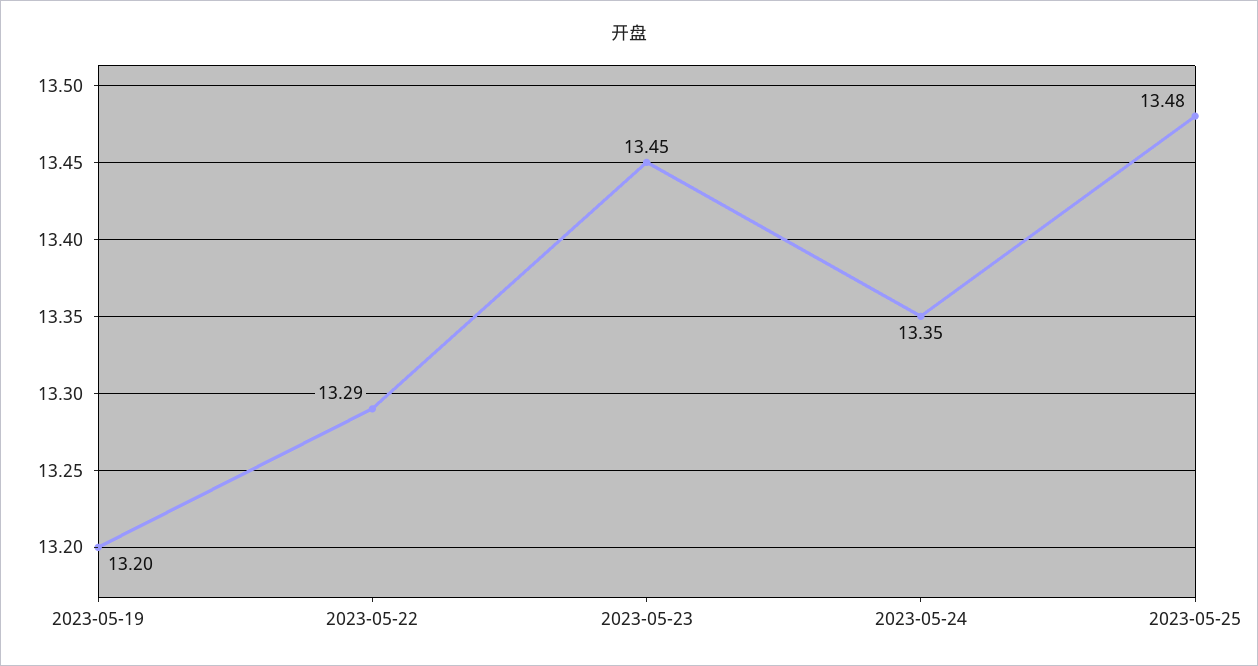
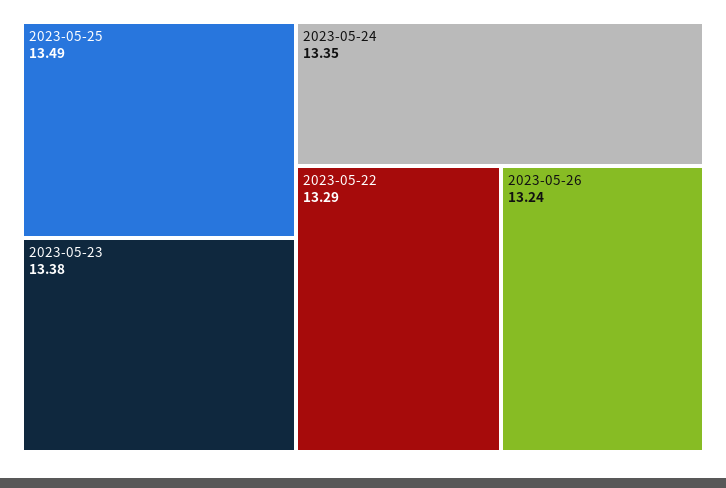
2023-05-19: 13.2 -> none
2023-05-23: 13.45 -> 13.38
2023-05-25: 13.48 -> 13.49
2023-05-26: none -> 13.24

